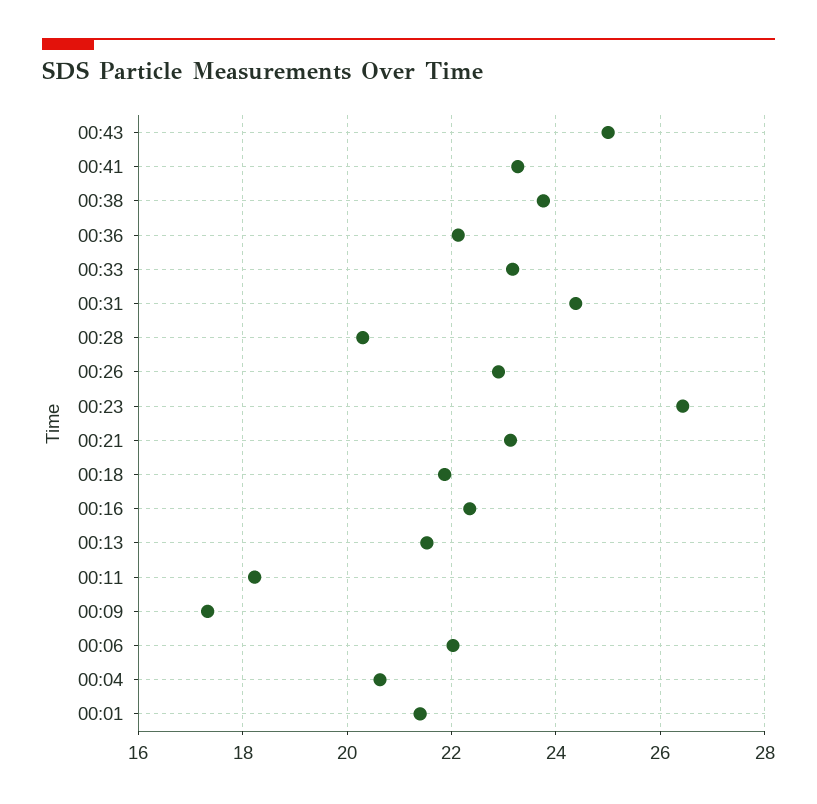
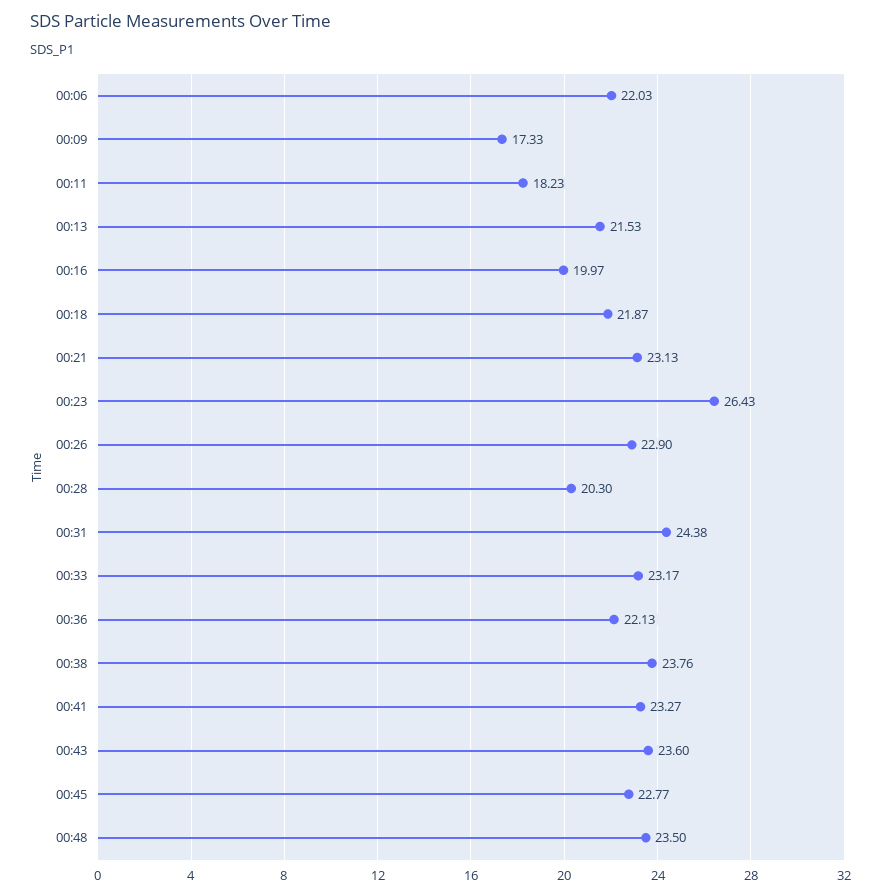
00:43: 25 -> 23.6
00:16: 22.4 -> 19.97
00:04: 20.6 -> none
00:01: 21.4 -> none
00:45: none -> 22.77
00:48: none -> 23.5

